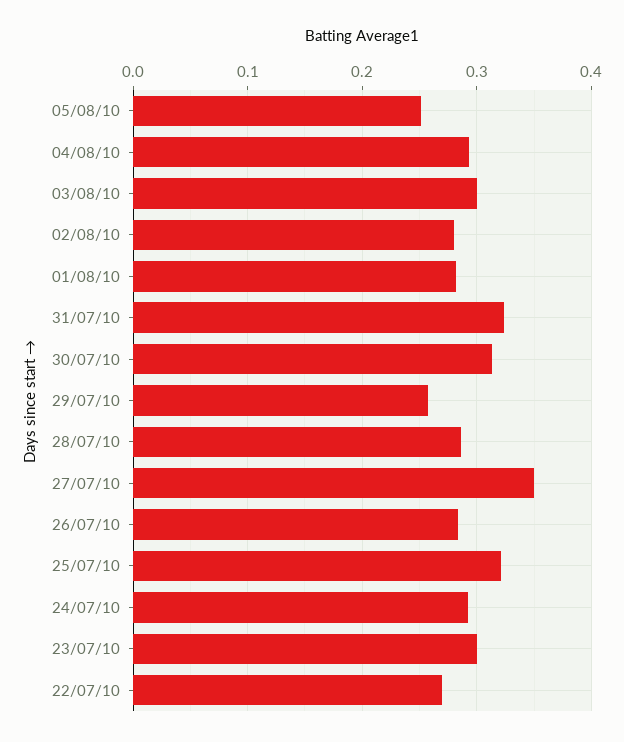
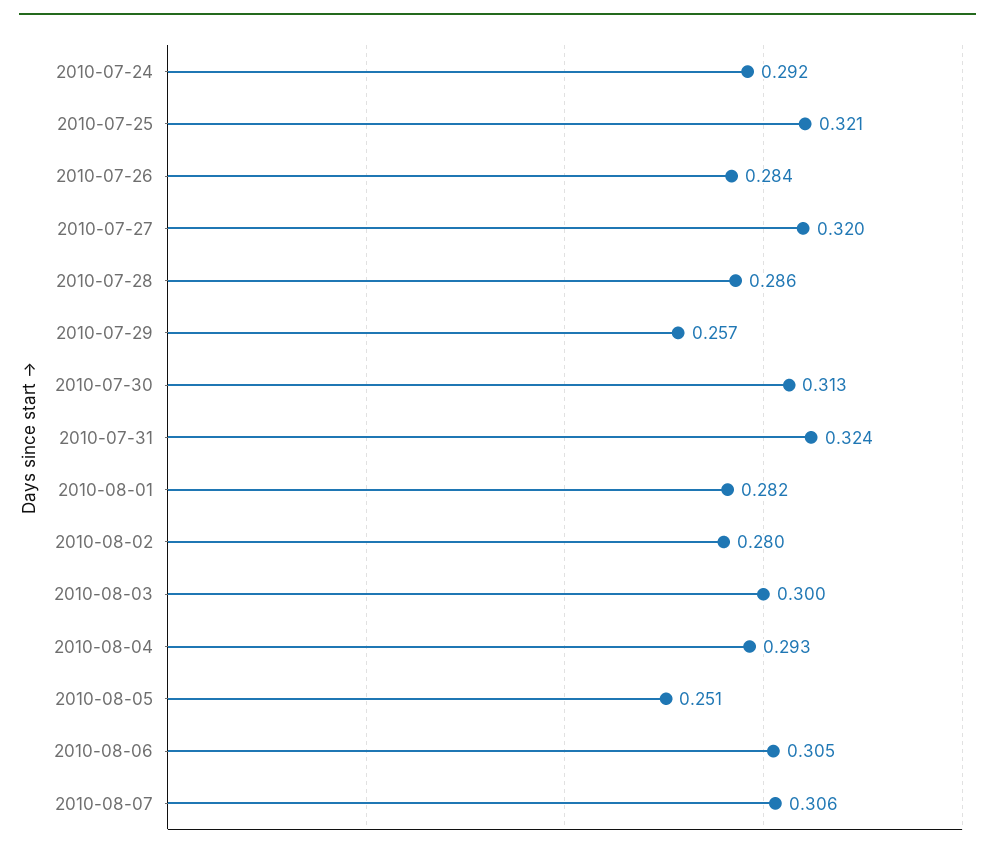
27/07/10: 0.35 -> 0.32
23/07/10: 0.3 -> none
22/07/10: 0.27 -> none
2010-08-06: none -> 0.305
2010-08-07: none -> 0.306

